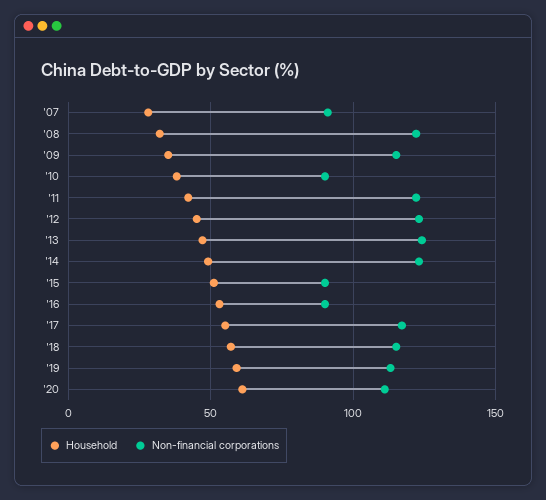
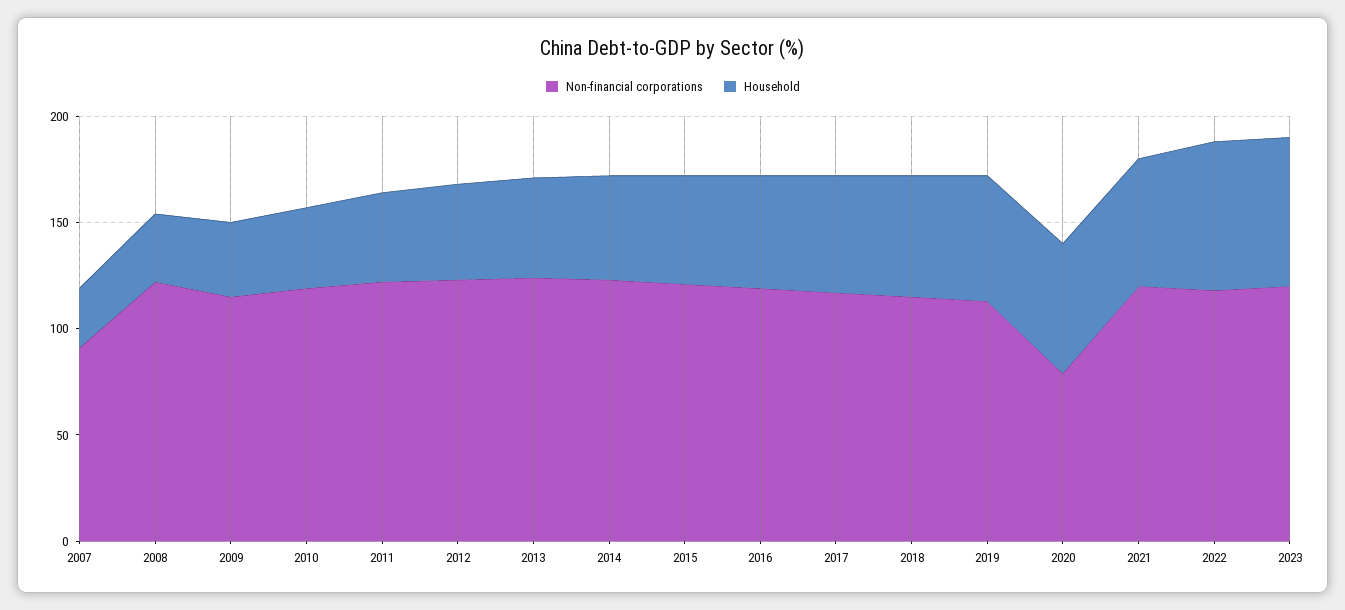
Non-financial corporations, '10: 90 -> 120
Non-financial corporations, '15: 90 -> 120
Non-financial corporations, '16: 90 -> 120
Non-financial corporations, '20: 110 -> 80
Non-financial corporations, 2021: none -> 120
Household, 2021: none -> 60
Non-financial corporations, 2022: none -> 120
Household, 2022: none -> 70
Non-financial corporations, 2023: none -> 120
Household, 2023: none -> 70

